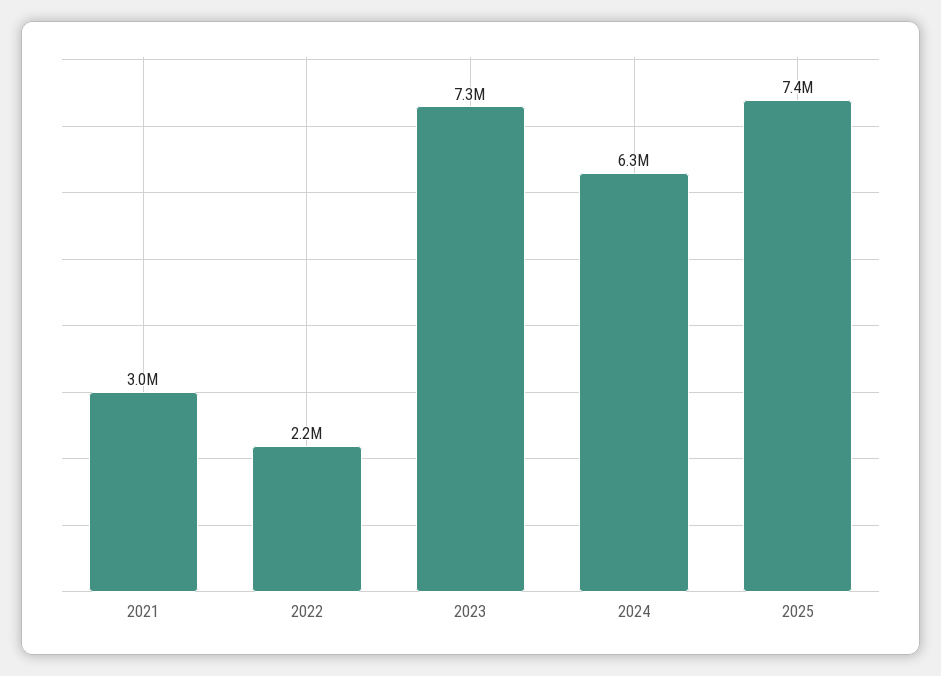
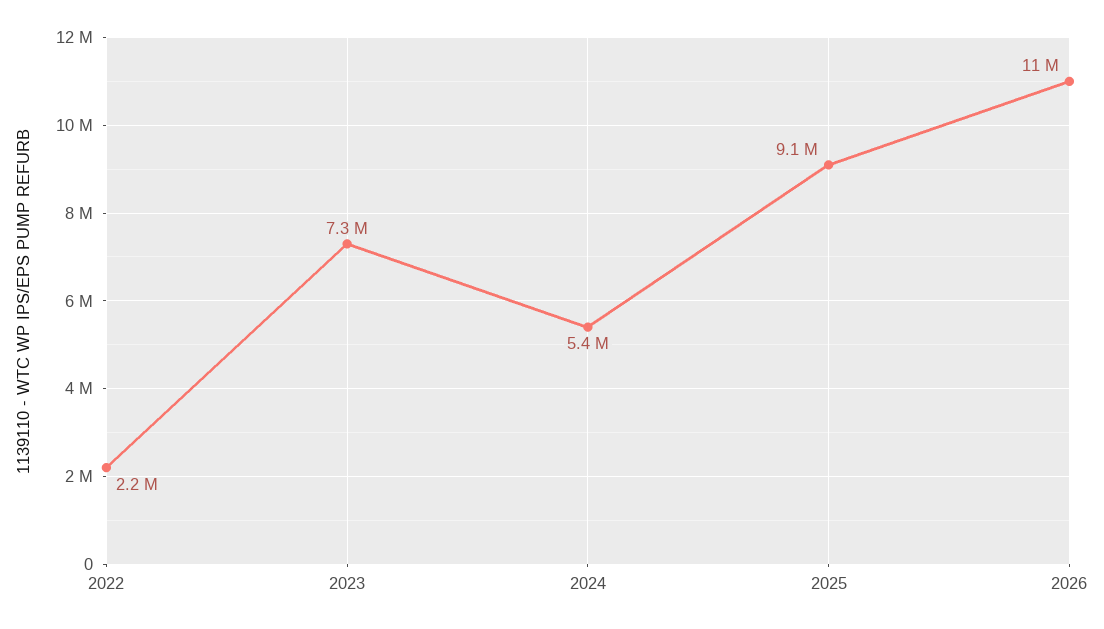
2021: 3000000 -> none
2024: 6300000 -> 5400000
2025: 7400000 -> 9100000
2026: none -> 11000000

